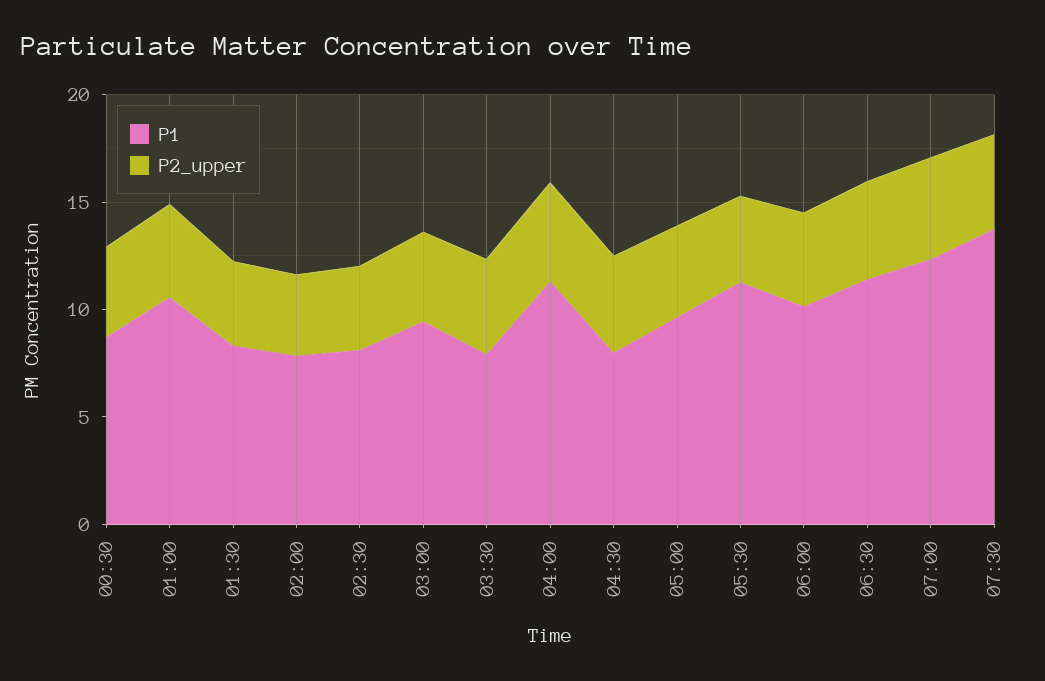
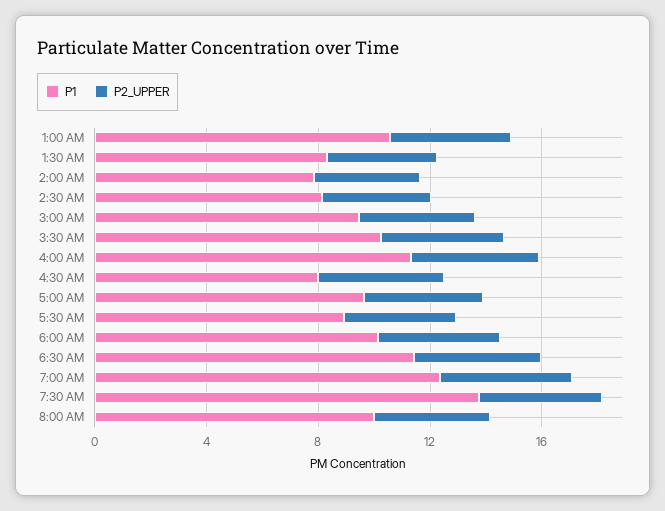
P1, 00:30: 9 -> none
P2_upper, 00:30: 4 -> none
P1, 03:30: 8 -> 10
P1, 05:30: 11 -> 9
P1, 8:00 AM: none -> 10
P2_upper, 8:00 AM: none -> 4

